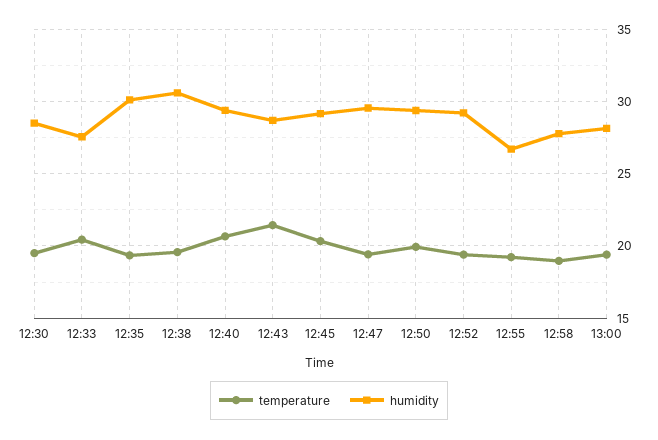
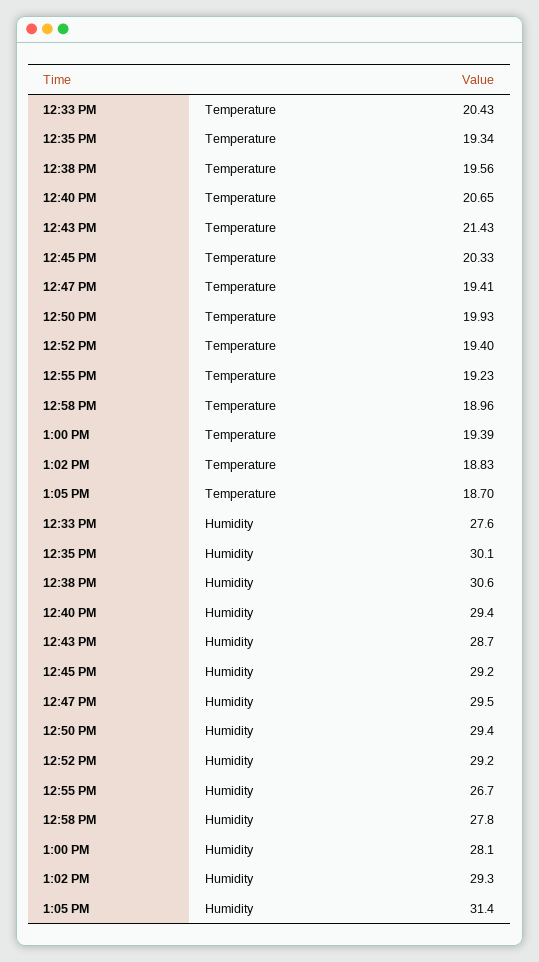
temperature, 12:30: 19.5 -> none
humidity, 12:30: 28.5 -> none
temperature, 1:02 PM: none -> 18.83
temperature, 1:05 PM: none -> 18.7
humidity, 1:02 PM: none -> 29.3
humidity, 1:05 PM: none -> 31.4

